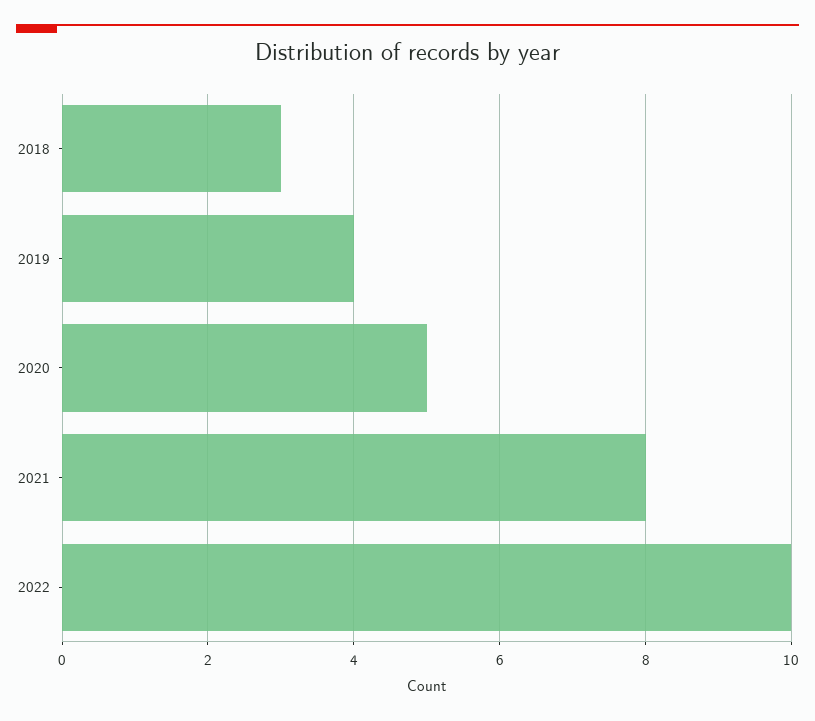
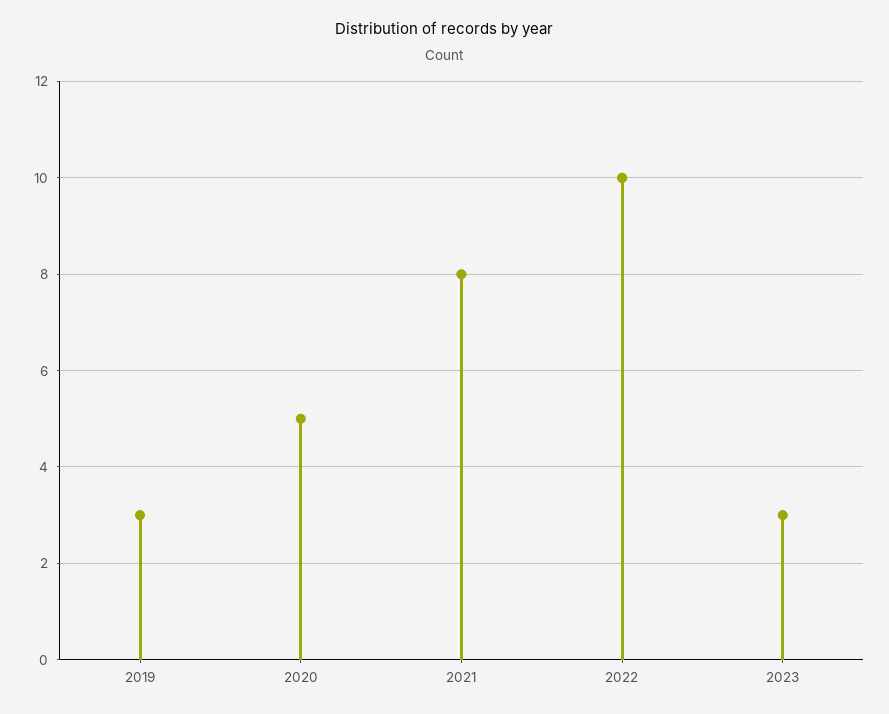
2018: 3 -> none
2019: 4 -> 3
2023: none -> 3

